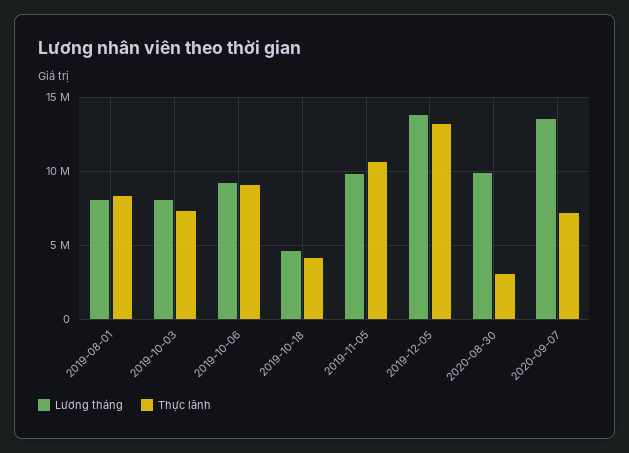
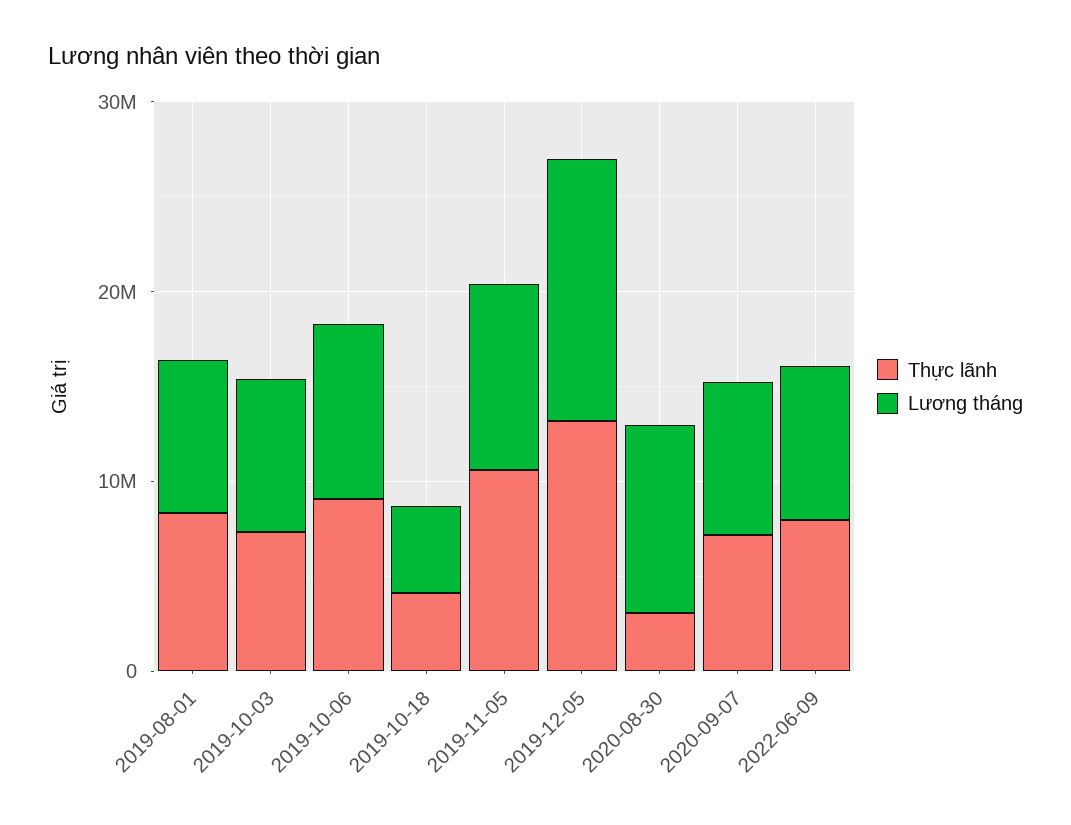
Lương tháng, 2020-09-07: 13500000 -> 8000000
Thực lãnh, 2022-06-09: none -> 8000000
Lương tháng, 2022-06-09: none -> 8000000

